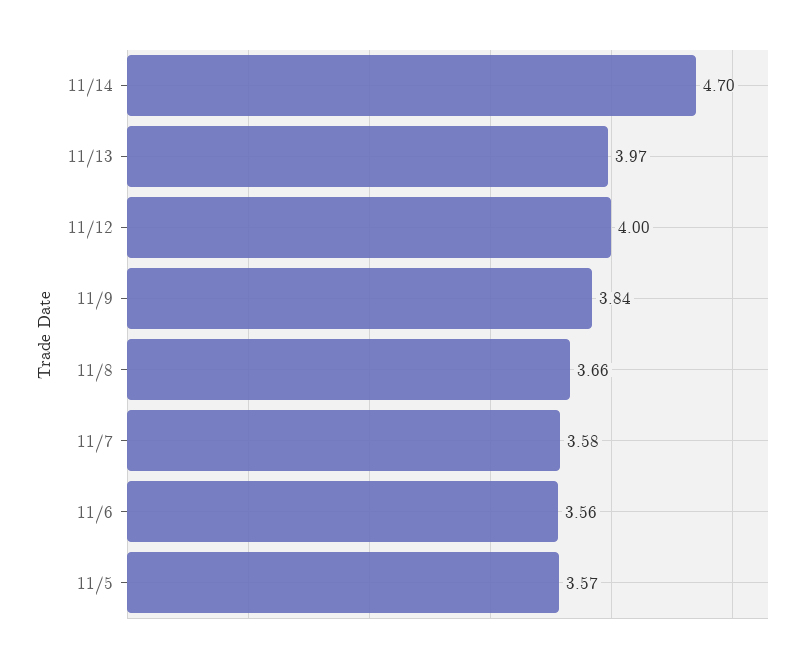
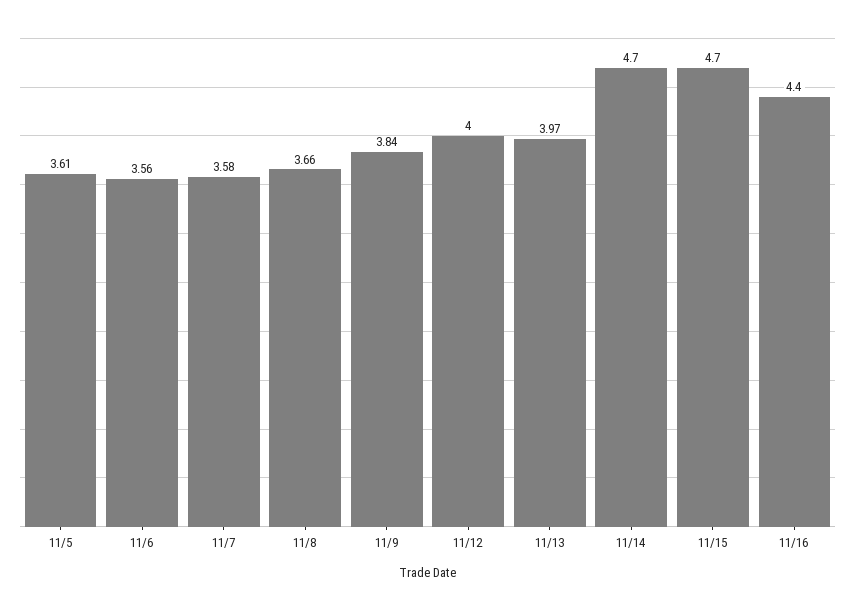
11/5: 3.57 -> 3.61
11/15: none -> 4.7
11/16: none -> 4.4

